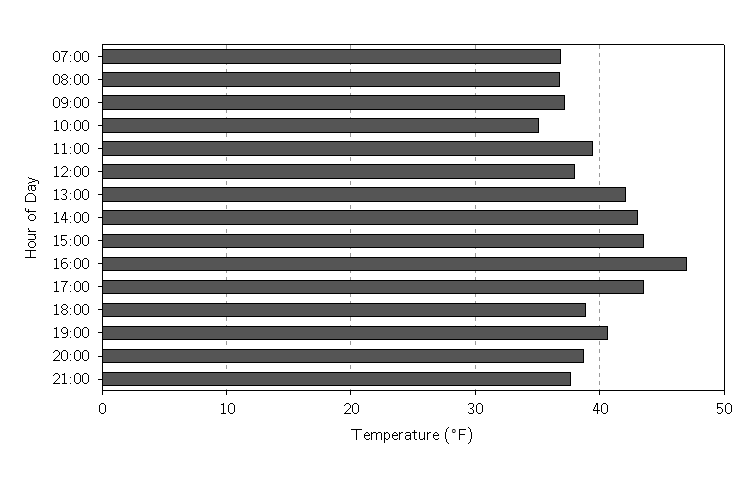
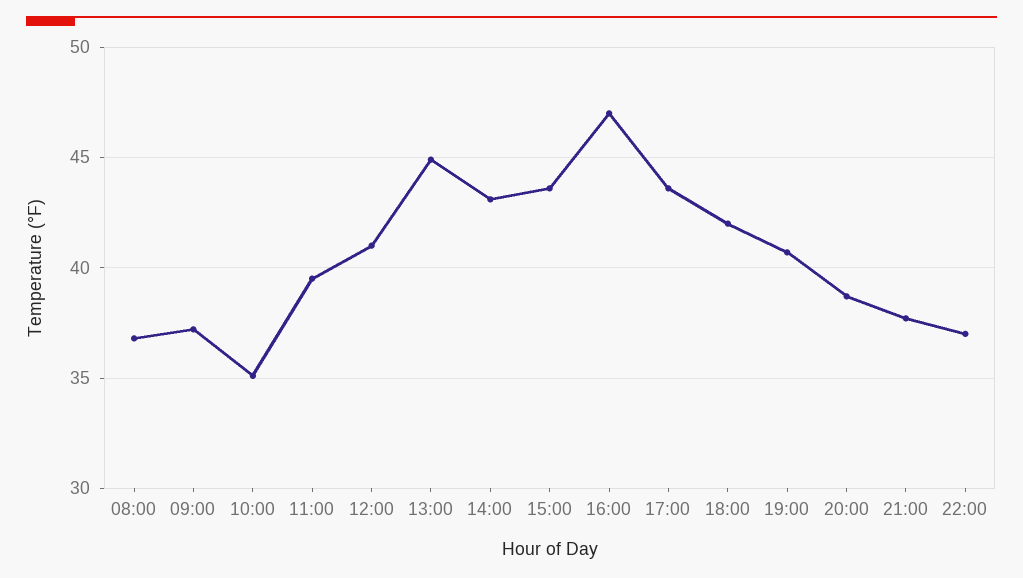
07:00: 37 -> none
12:00: 38 -> 41
13:00: 42 -> 45
18:00: 39 -> 42
22:00: none -> 37

